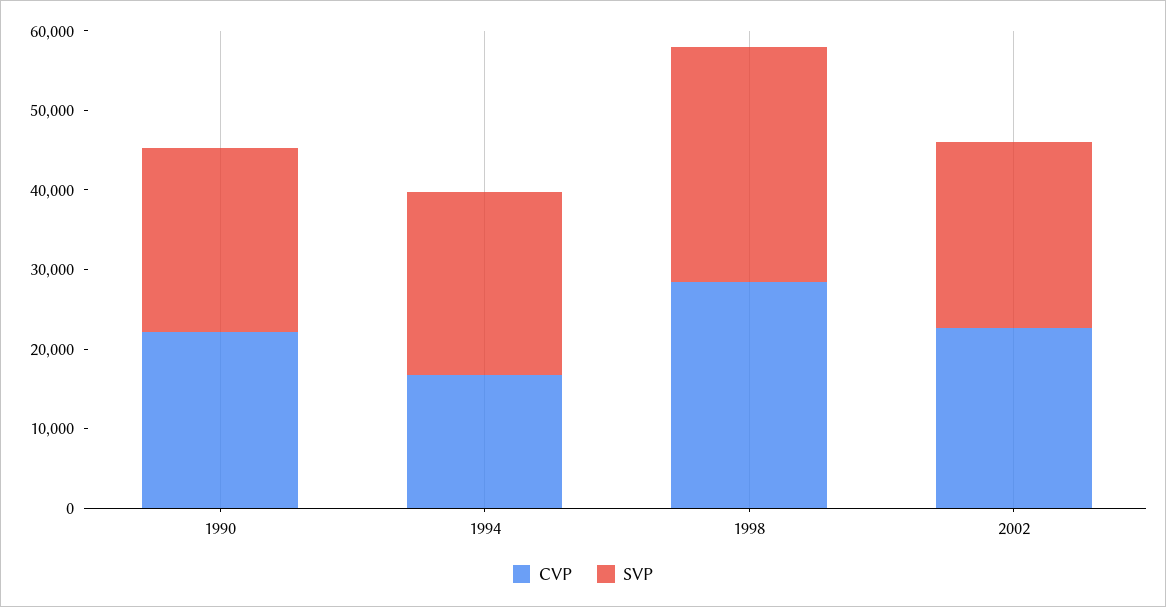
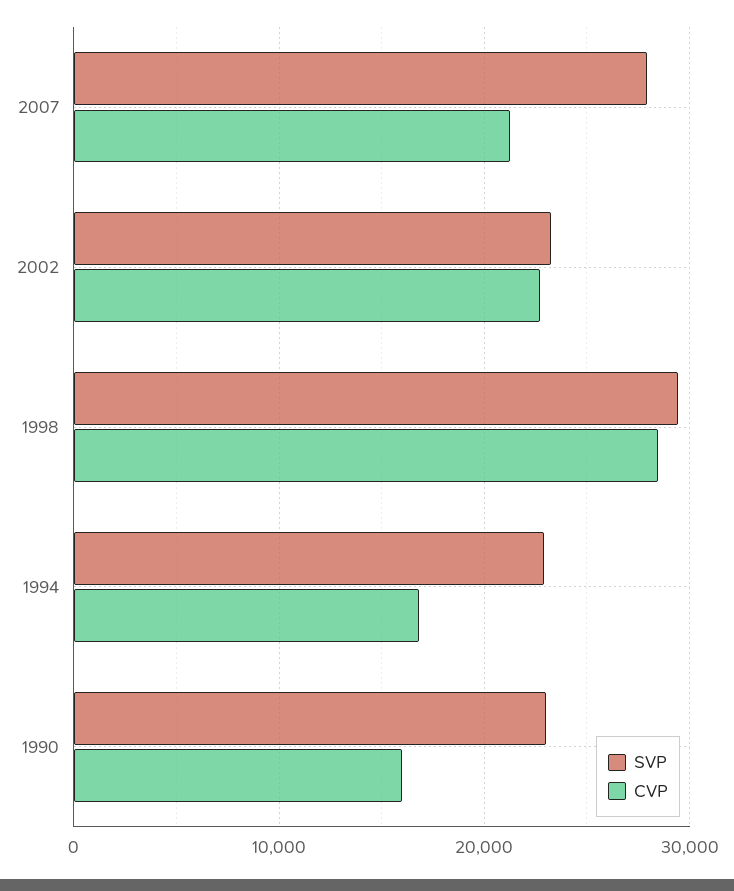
CVP, 1990: 22000 -> 16000
SVP, 2007: none -> 28000
CVP, 2007: none -> 21000

